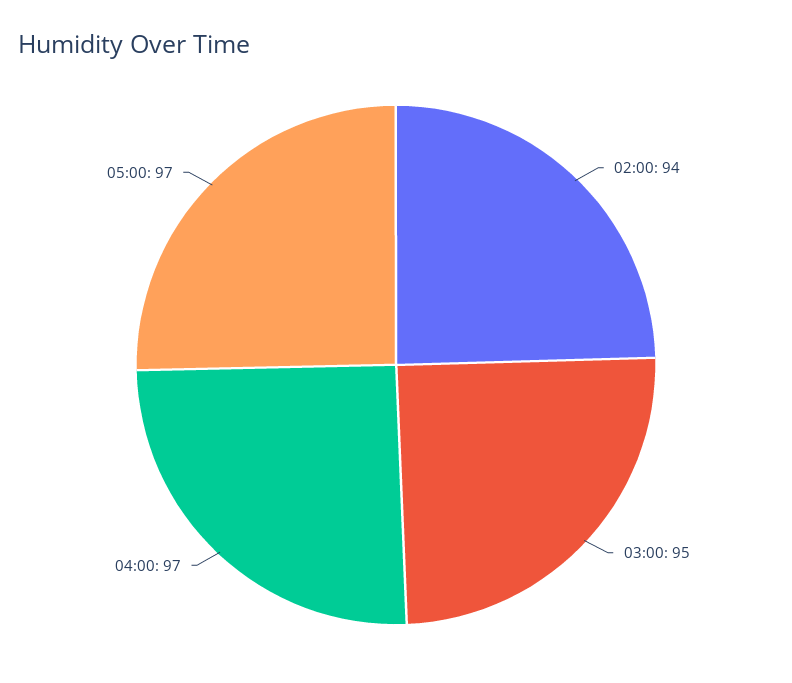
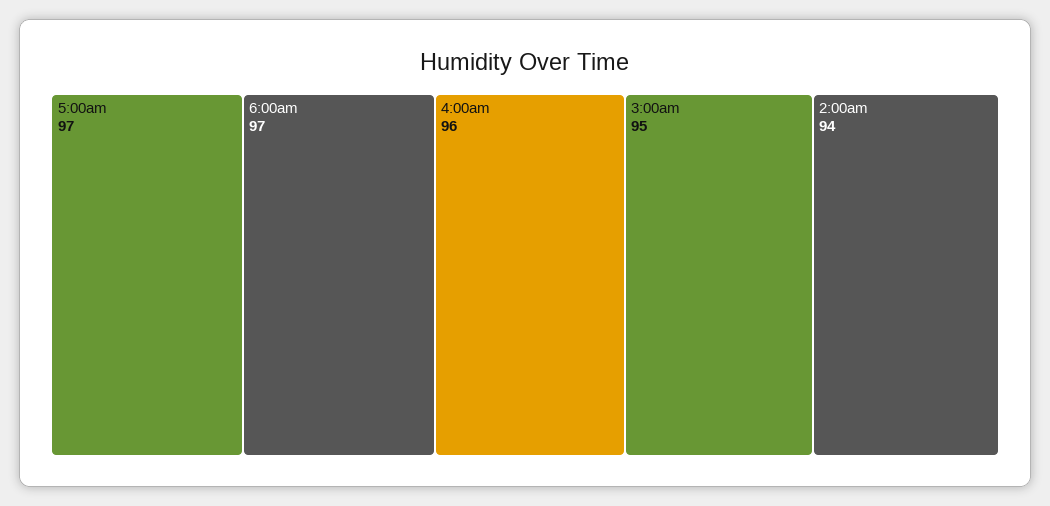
04:00: 97 -> 96
6:00am: none -> 97

